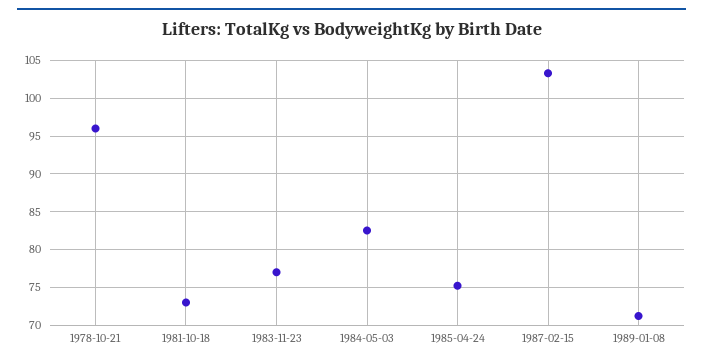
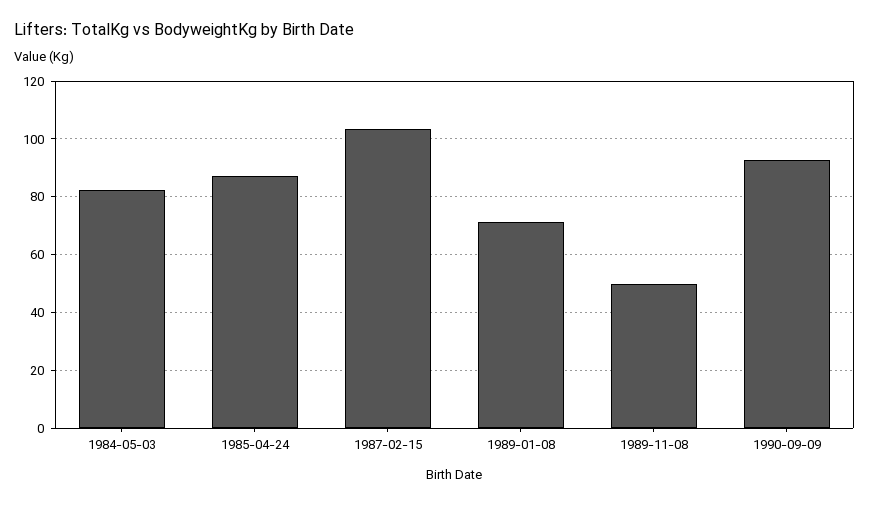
1978-10-21: 96 -> none
1981-10-18: 73 -> none
1983-11-23: 77 -> none
1985-04-24: 75 -> 87.5
1989-11-08: none -> 50
1990-09-09: none -> 92.5

